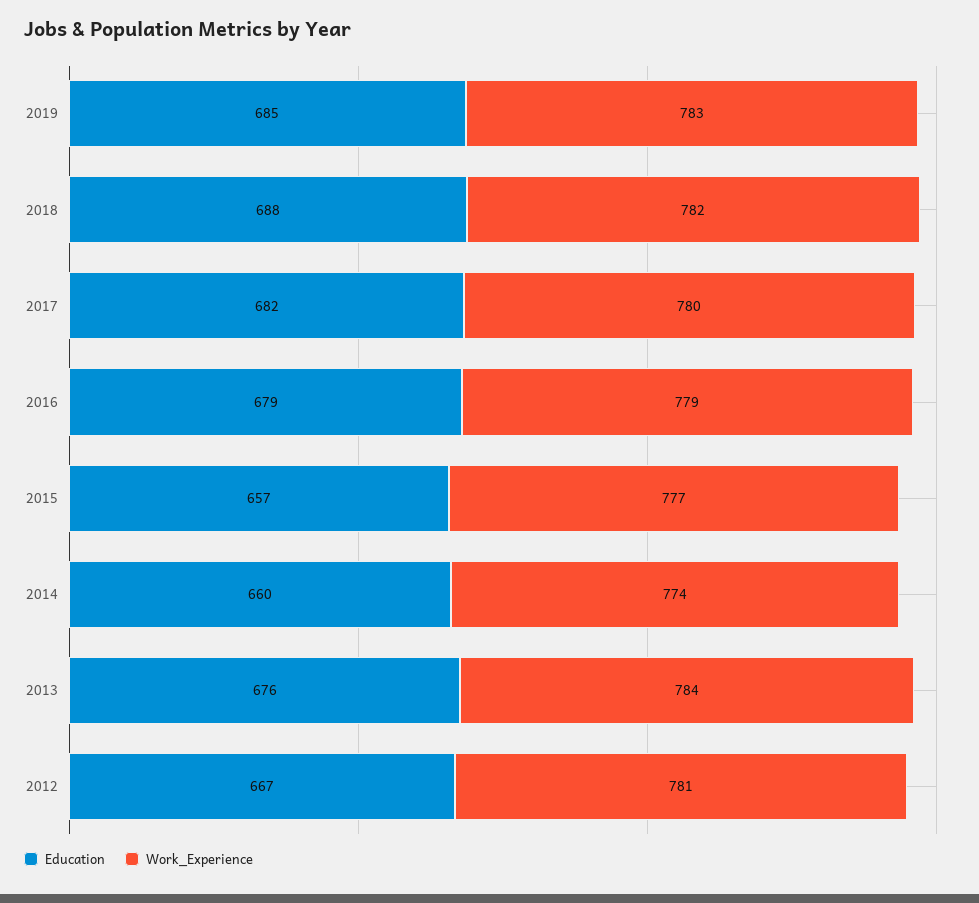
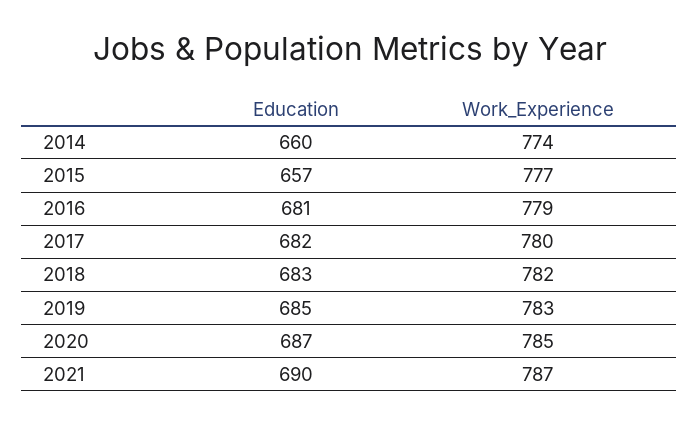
Education, 2018: 688 -> 683
Education, 2016: 679 -> 681
Education, 2013: 676 -> none
Work_Experience, 2013: 784 -> none
Education, 2012: 667 -> none
Work_Experience, 2012: 781 -> none
Education, 2020: none -> 687
Work_Experience, 2020: none -> 785
Education, 2021: none -> 690
Work_Experience, 2021: none -> 787

